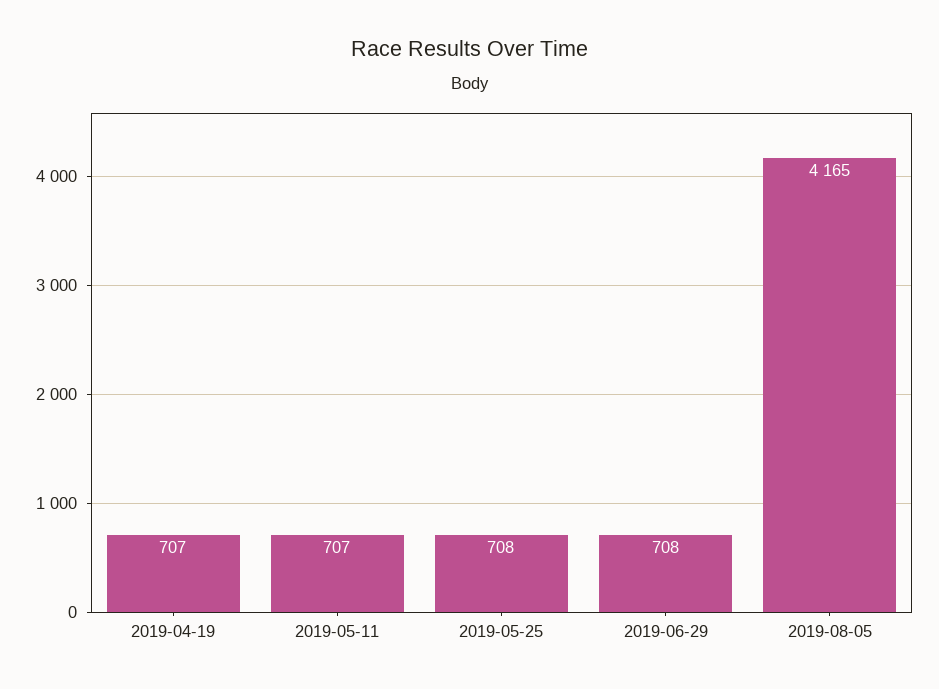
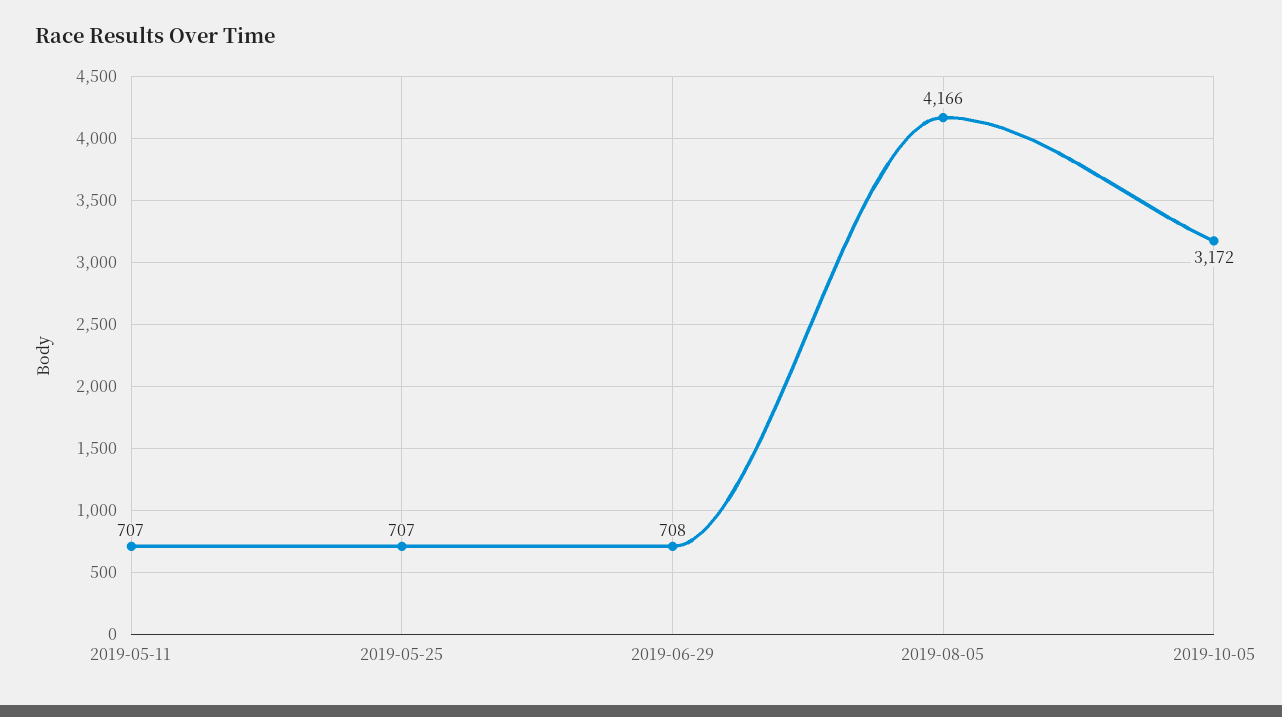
2019-04-19: 707 -> none
2019-05-25: 708 -> 707
2019-08-05: 4165 -> 4166
2019-10-05: none -> 3172

